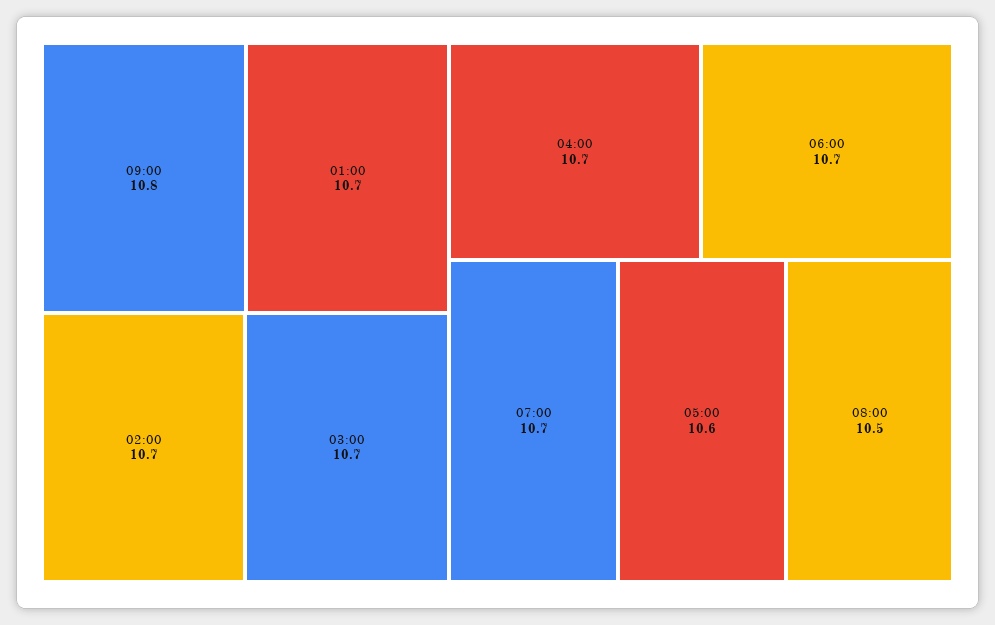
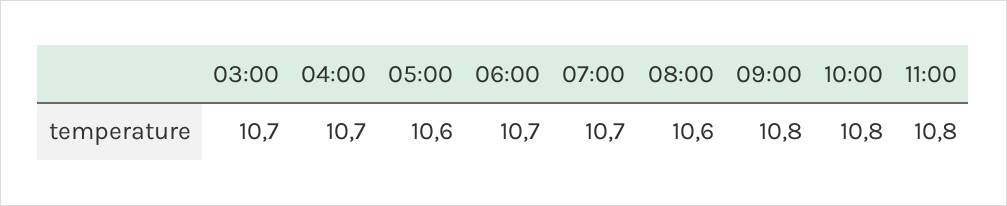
01:00: 10.7 -> none
02:00: 10.7 -> none
08:00: 10.5 -> 10.6
10:00: none -> 10.8
11:00: none -> 10.8

